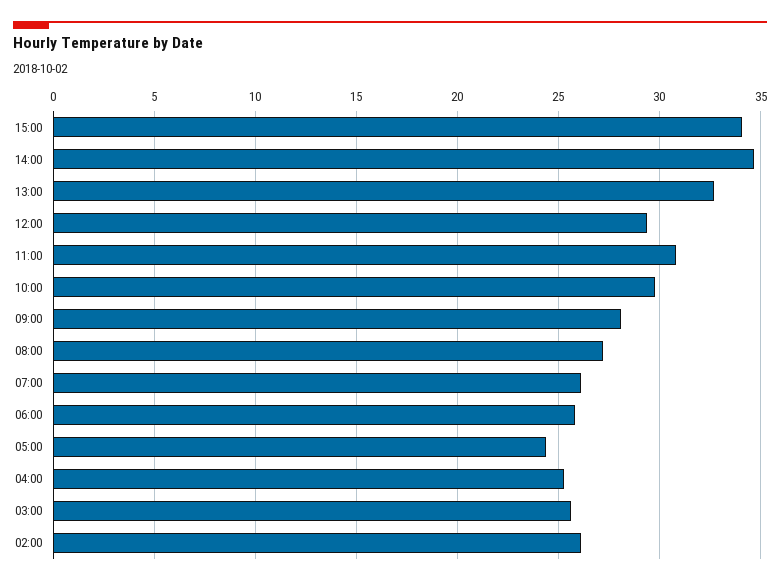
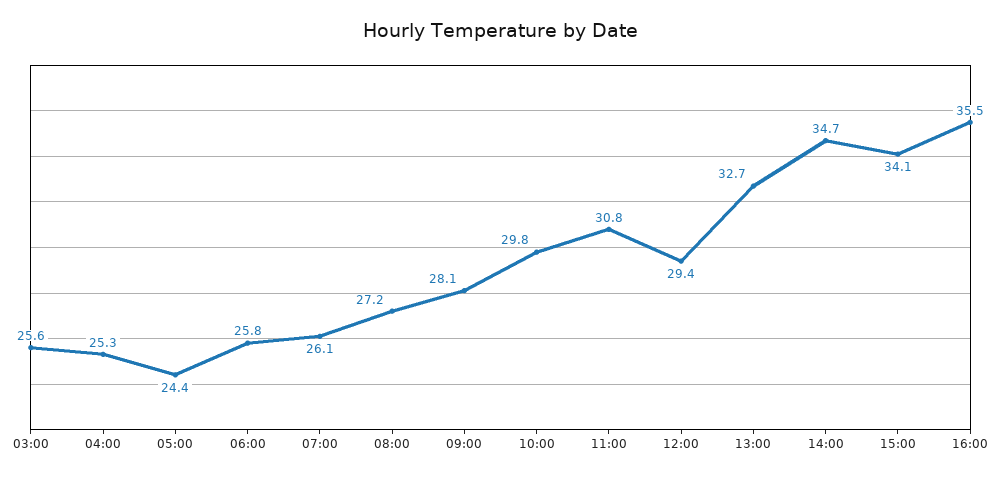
02:00: 26 -> none
16:00: none -> 35.5

